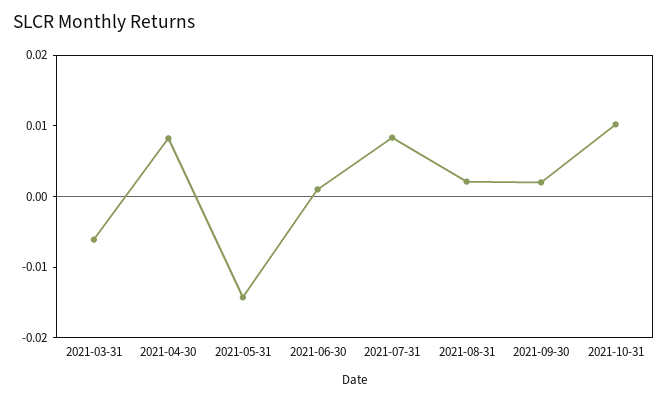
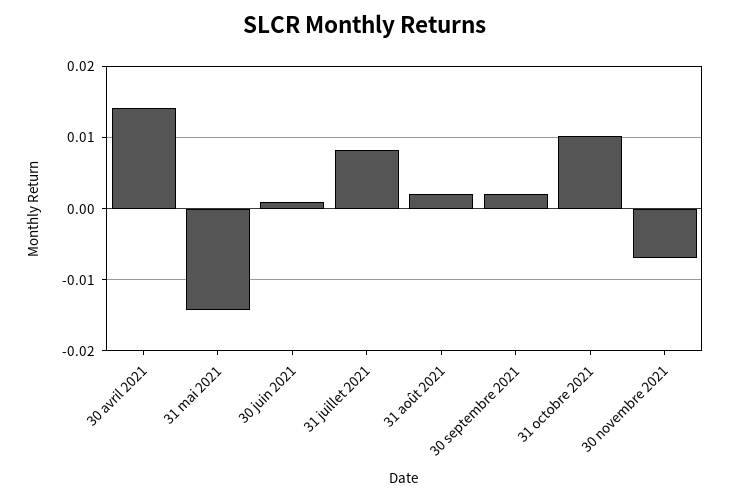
2021-03-31: -0.006 -> none
2021-04-30: 0.008 -> 0.014
30 novembre 2021: none -> -0.007

